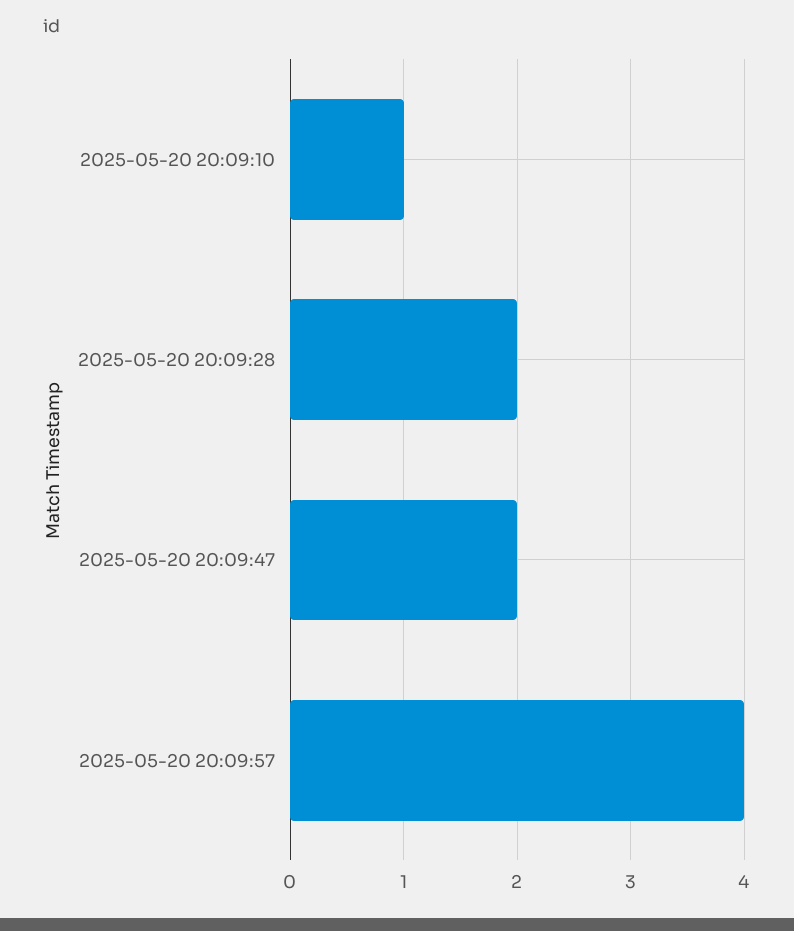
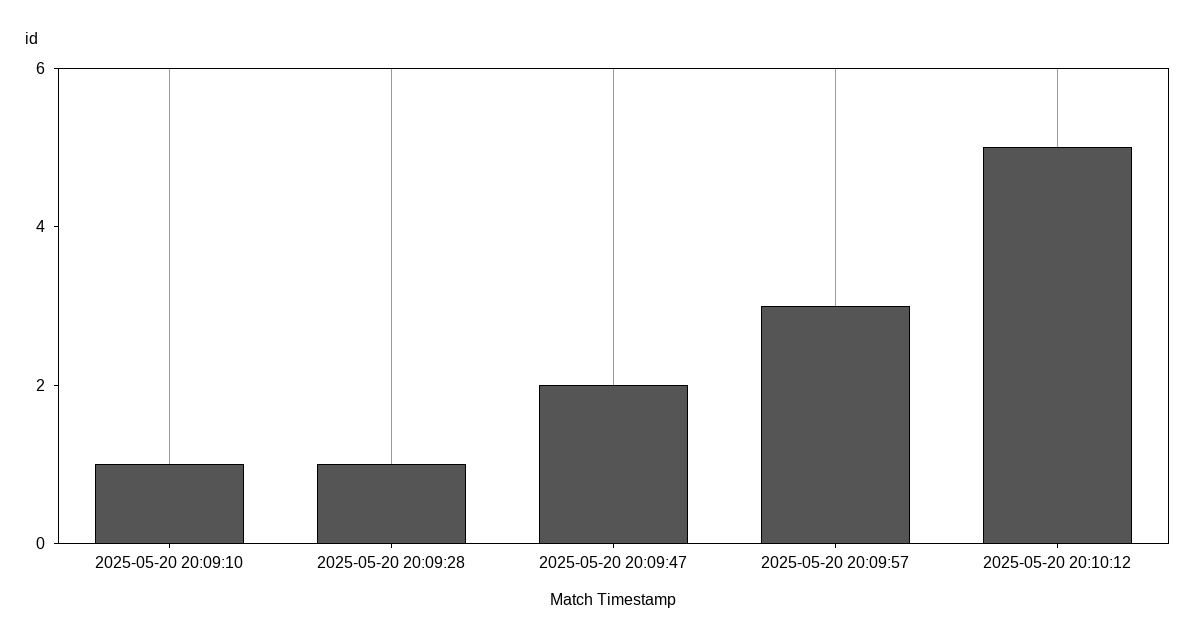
2025-05-20 20:09:28: 2 -> 1
2025-05-20 20:09:57: 4 -> 3
2025-05-20 20:10:12: none -> 5

